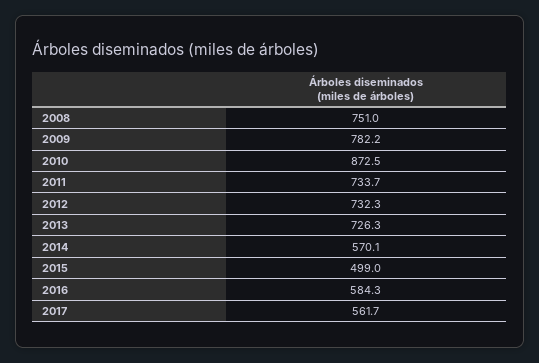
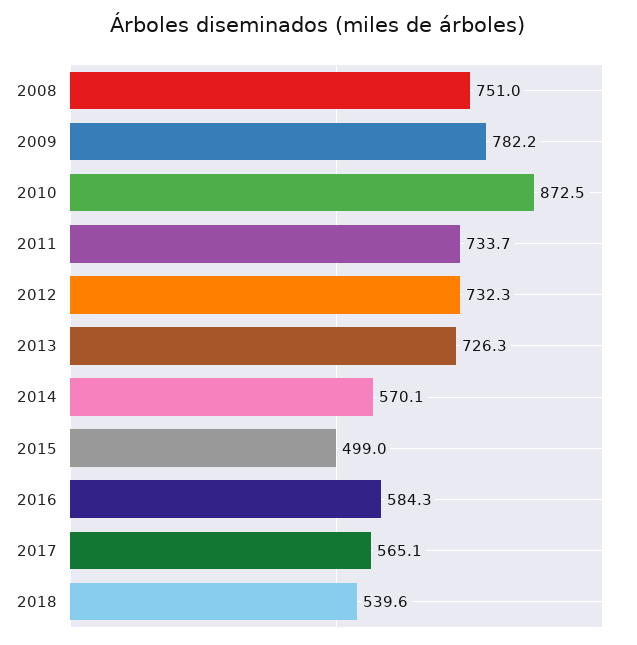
2017: 561.7 -> 565.1
2018: none -> 539.6

